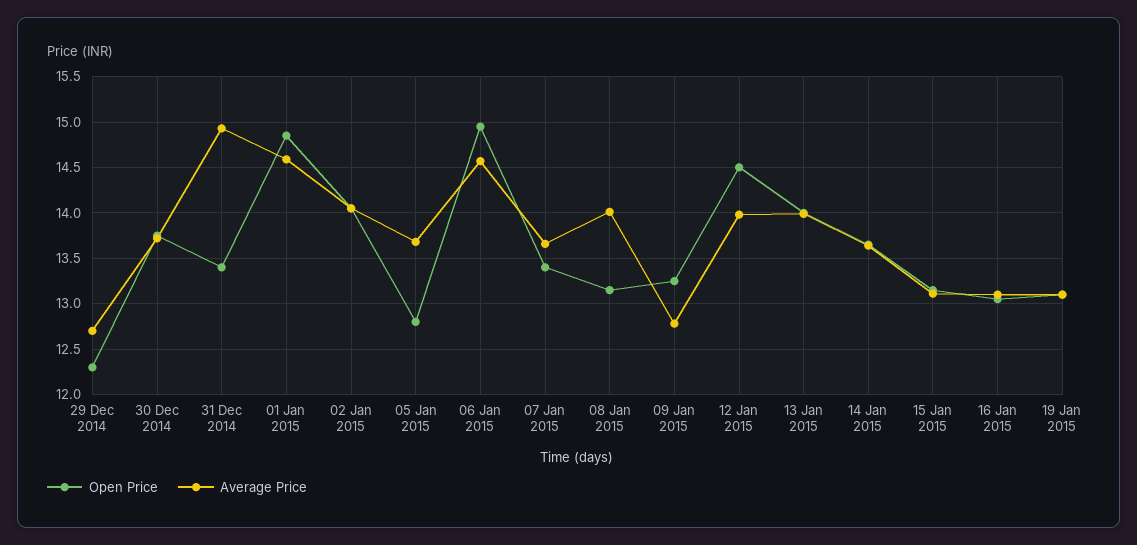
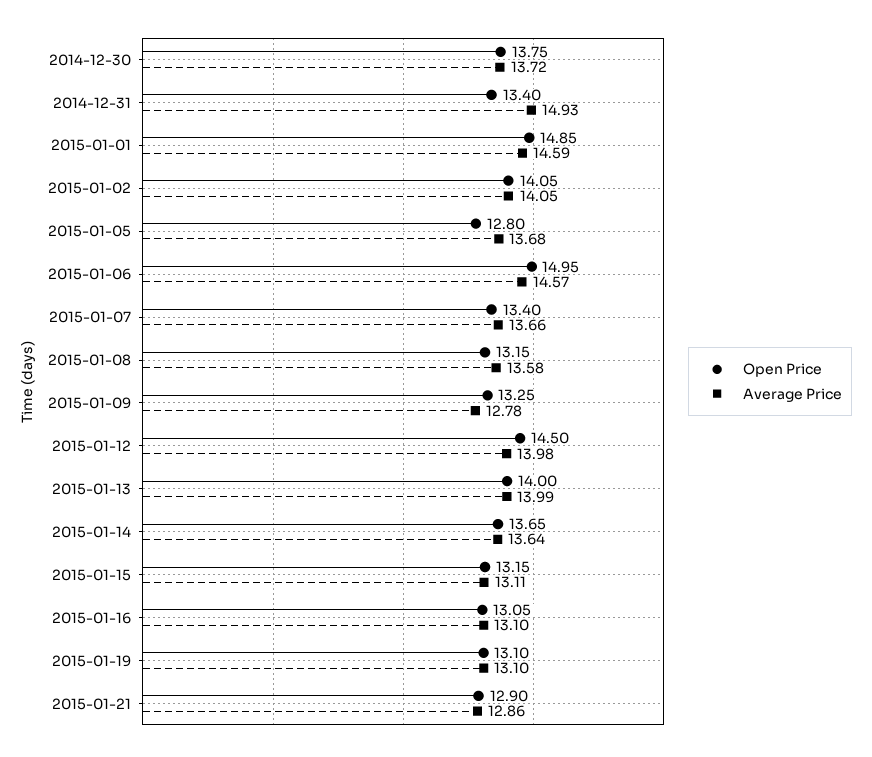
Open Price, 29 Dec 2014: 12.3 -> none
Average Price, 29 Dec 2014: 12.7 -> none
Average Price, 08 Jan 2015: 14 -> 13.58
Open Price, 2015-01-21: none -> 12.9
Average Price, 2015-01-21: none -> 12.86

